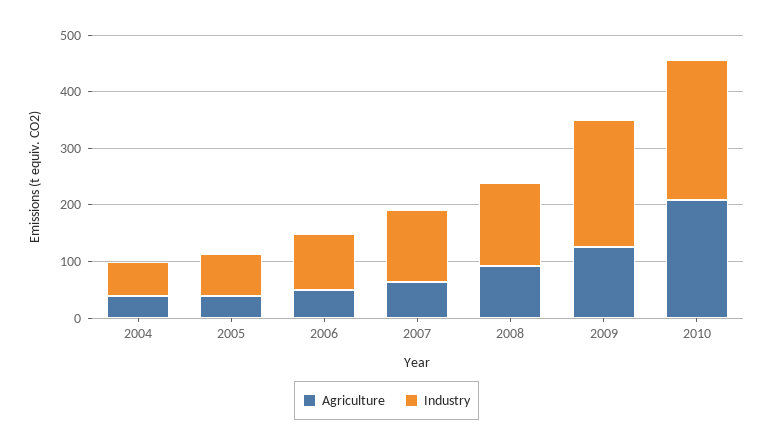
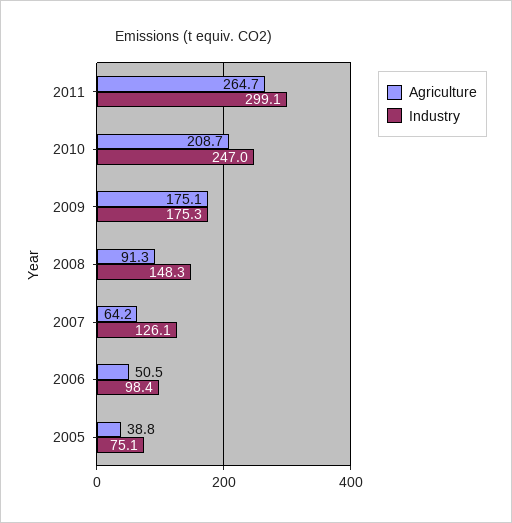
Agriculture, 2004: 40 -> none
Industry, 2004: 60 -> none
Agriculture, 2009: 120 -> 175.1
Industry, 2009: 220 -> 175.3
Agriculture, 2011: none -> 264.7
Industry, 2011: none -> 299.1

